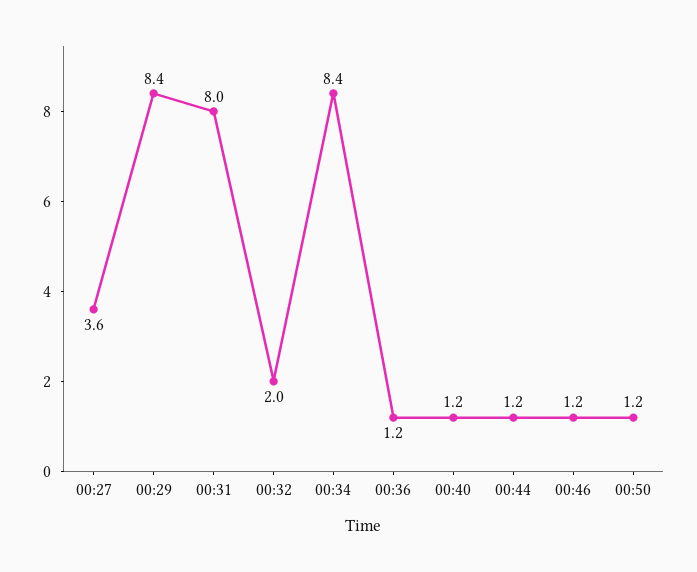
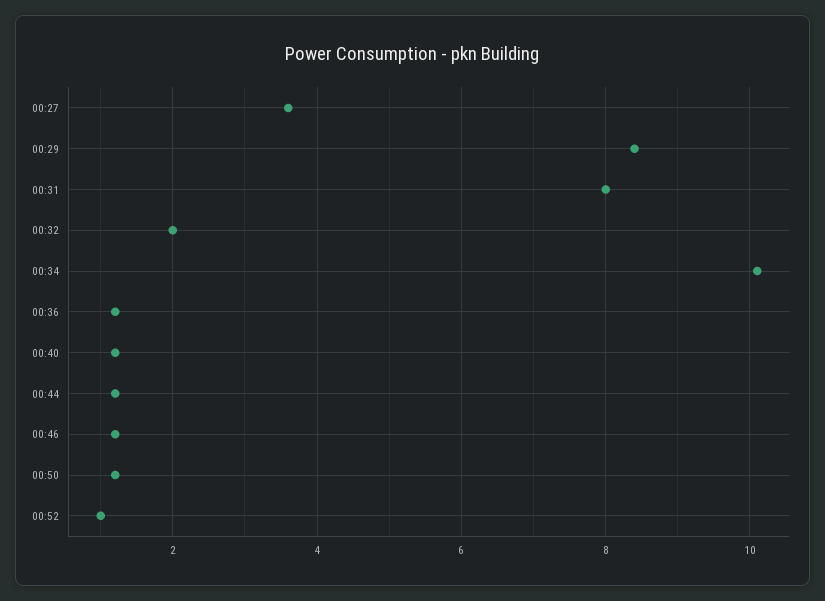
00:34: 8.4 -> 10
00:52: none -> 1

